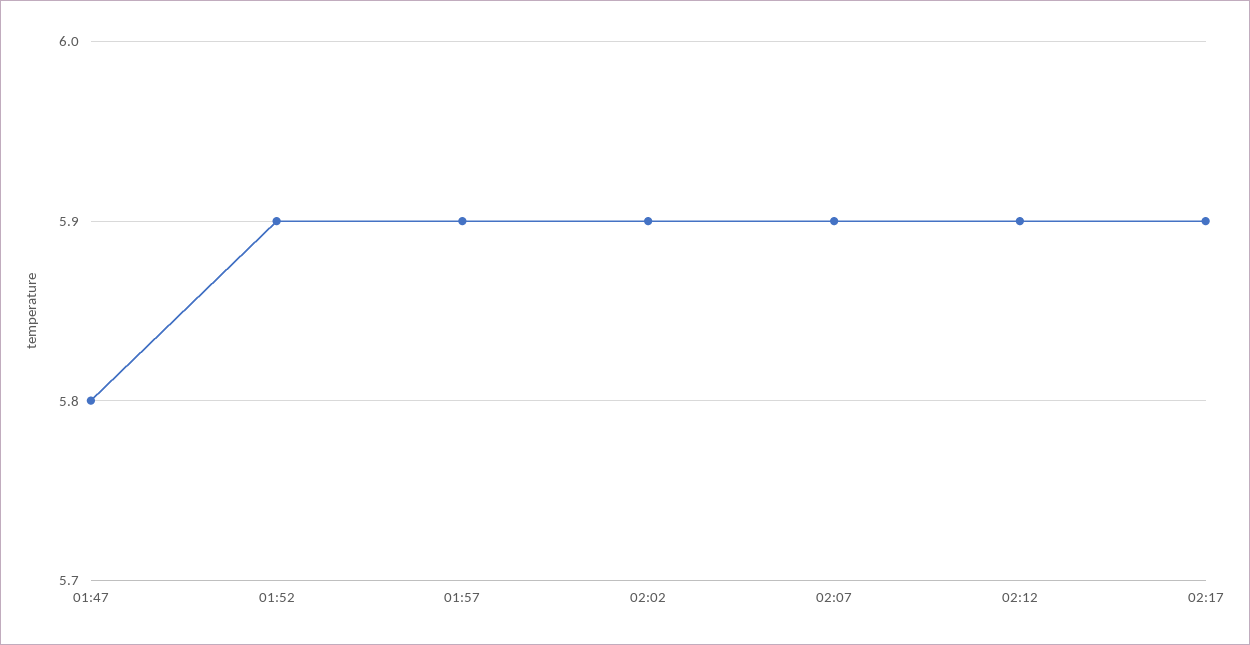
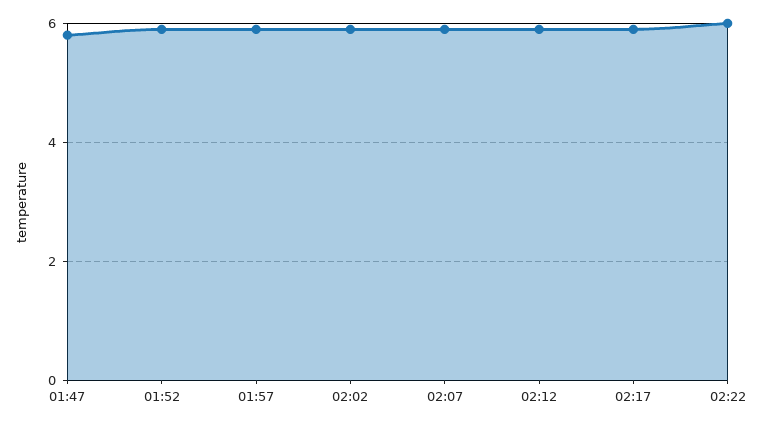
02:22: none -> 6

